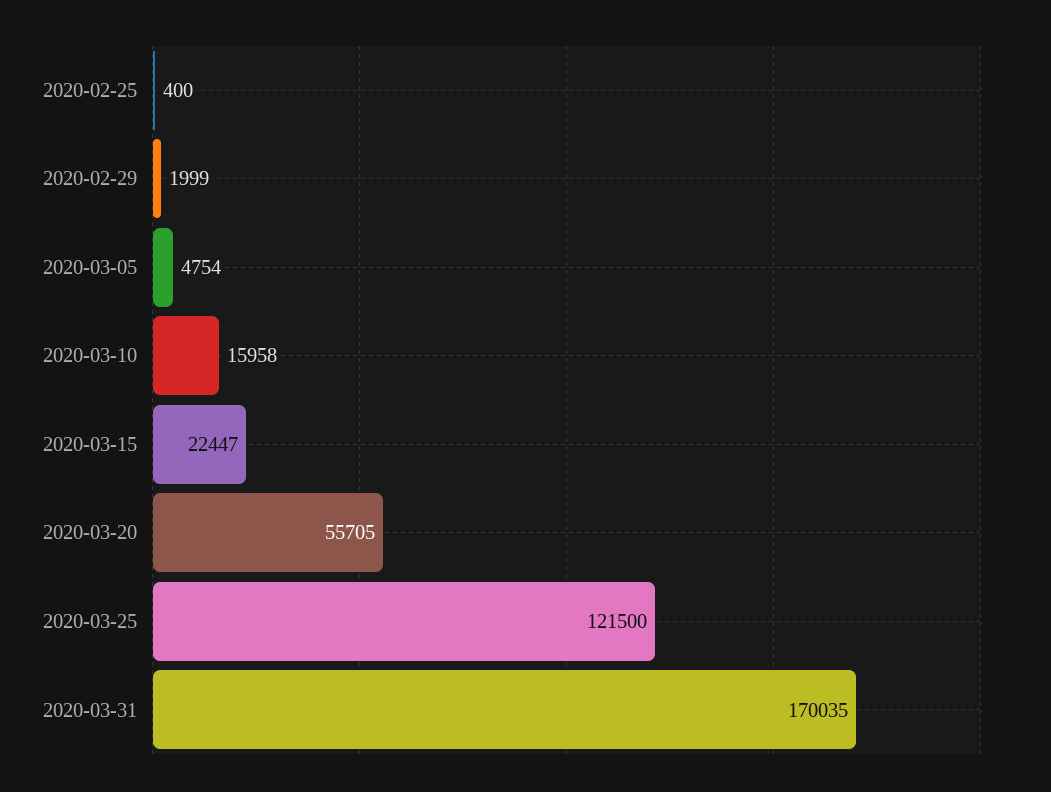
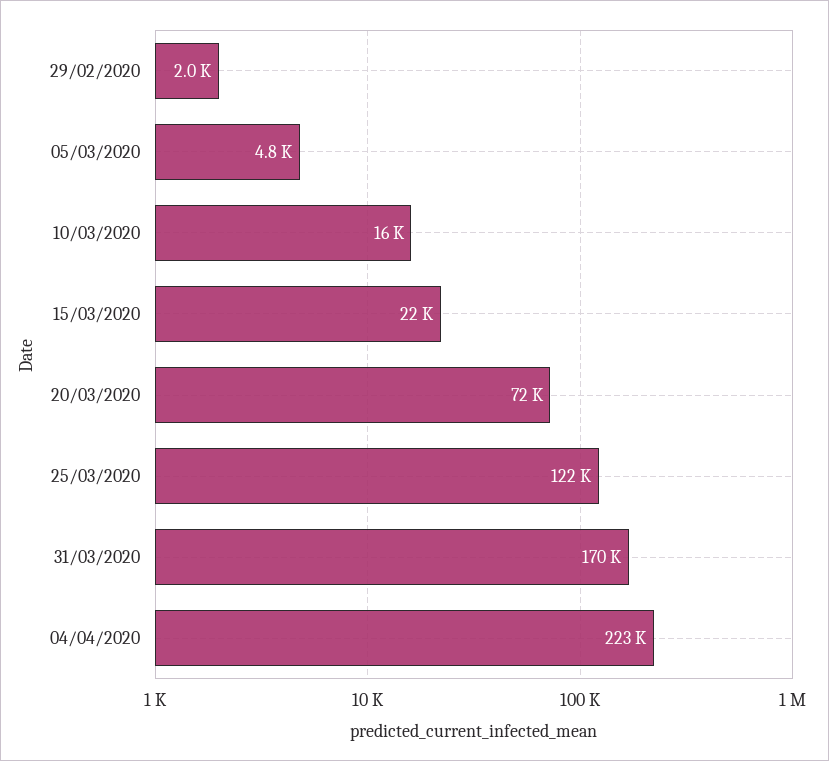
2020-02-25: 400 -> none
2020-03-20: 55705 -> 72000
04/04/2020: none -> 223000

